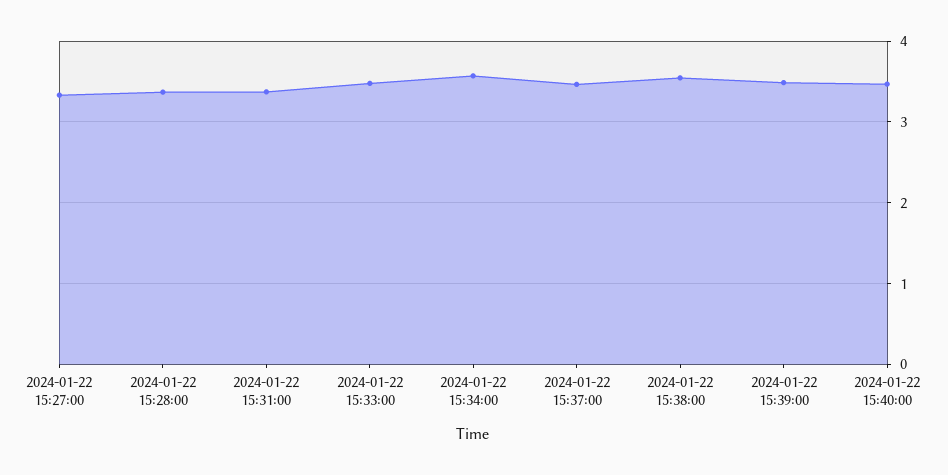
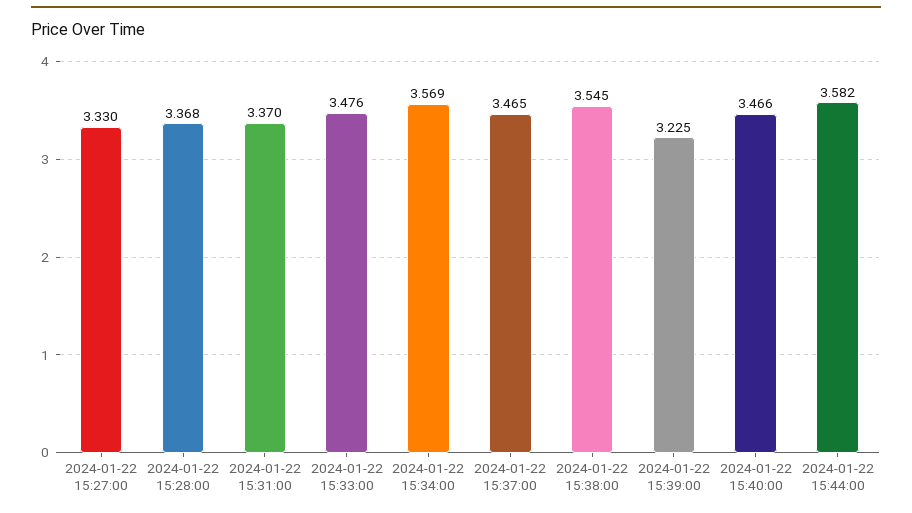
2024-01-22 15:39:00: 3.5 -> 3.225
2024-01-22 15:44:00: none -> 3.582

